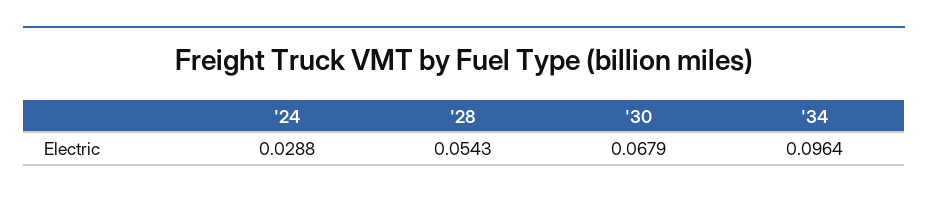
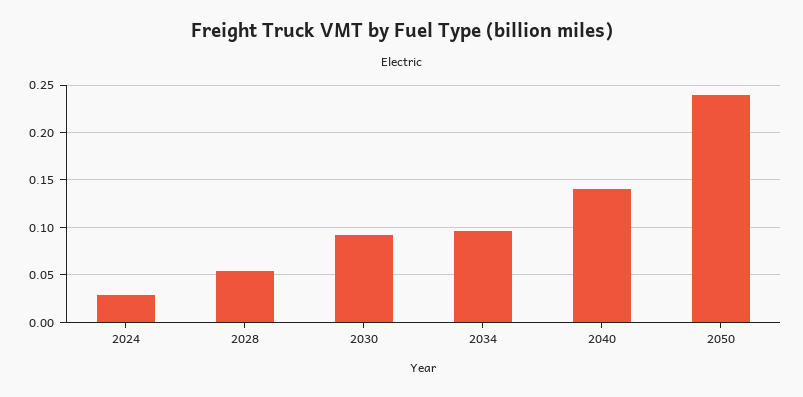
'30: 0.0679 -> 0.09
2040: none -> 0.14
2050: none -> 0.24

